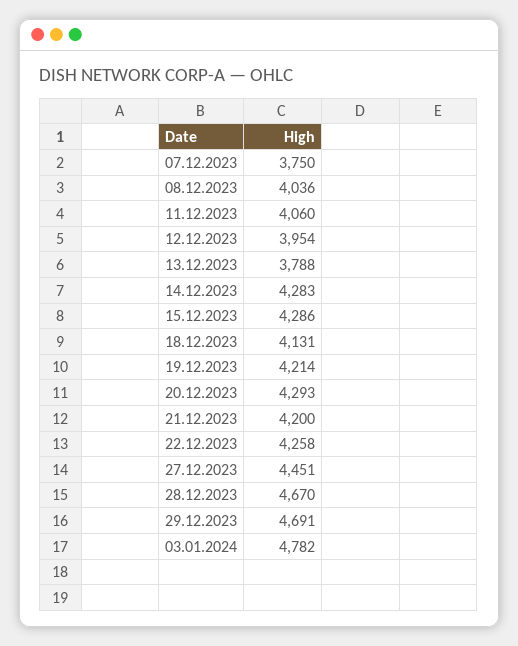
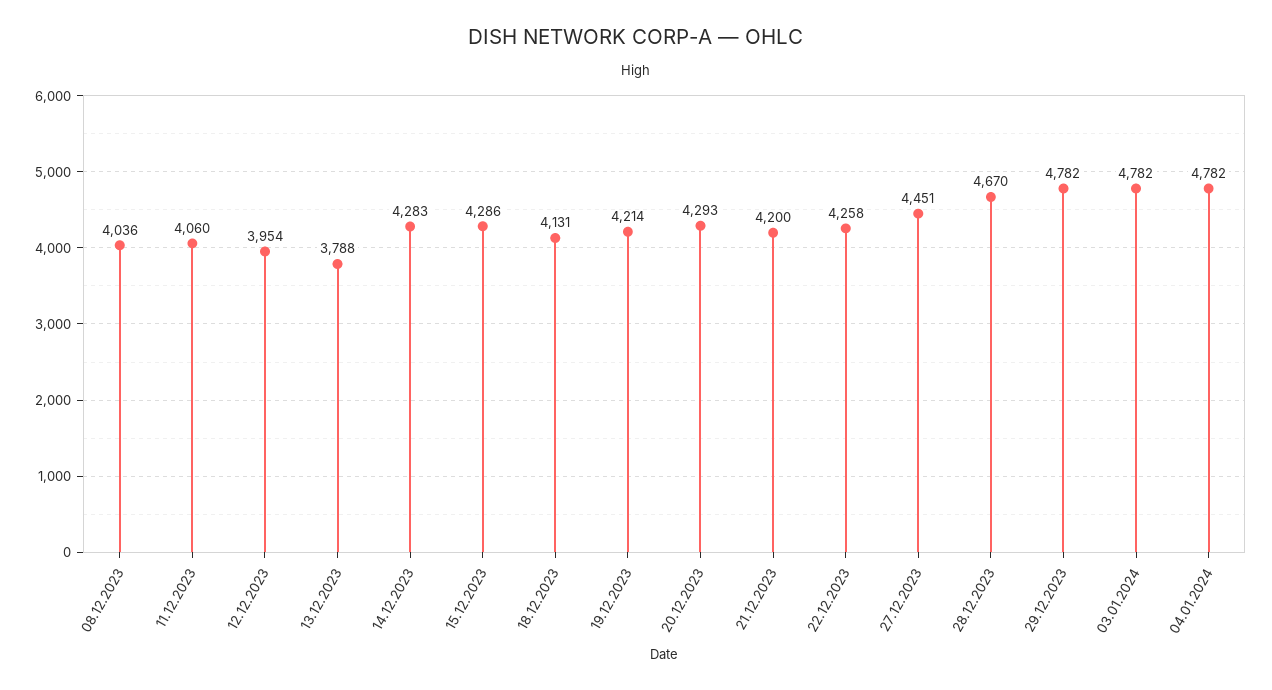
07.12.2023: 3750 -> none
29.12.2023: 4691 -> 4782
04.01.2024: none -> 4782

